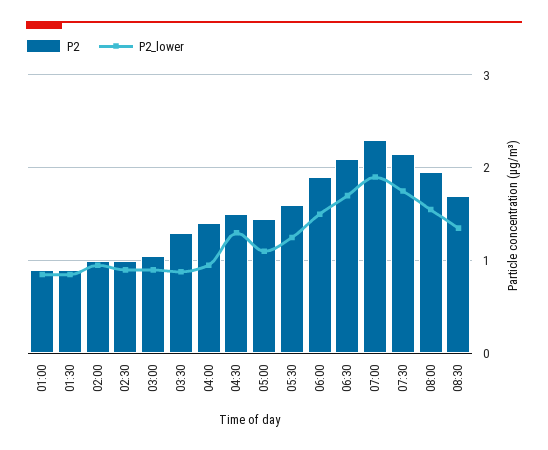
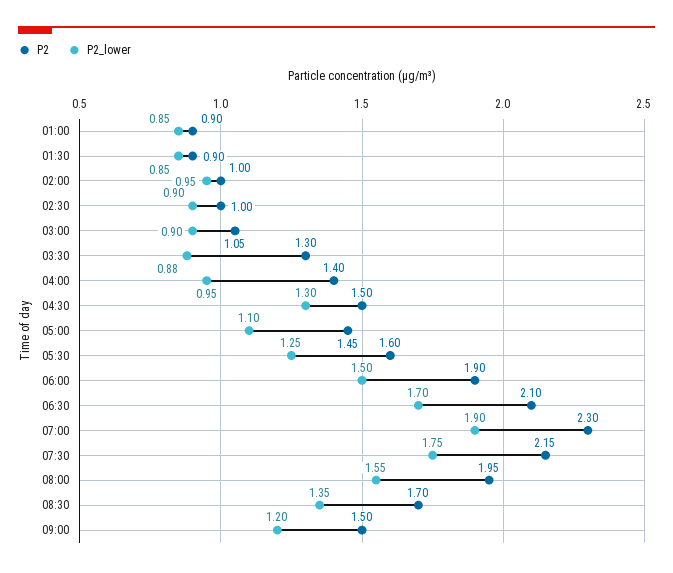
P2, 09:00: none -> 1.5
P2_lower, 09:00: none -> 1.2

